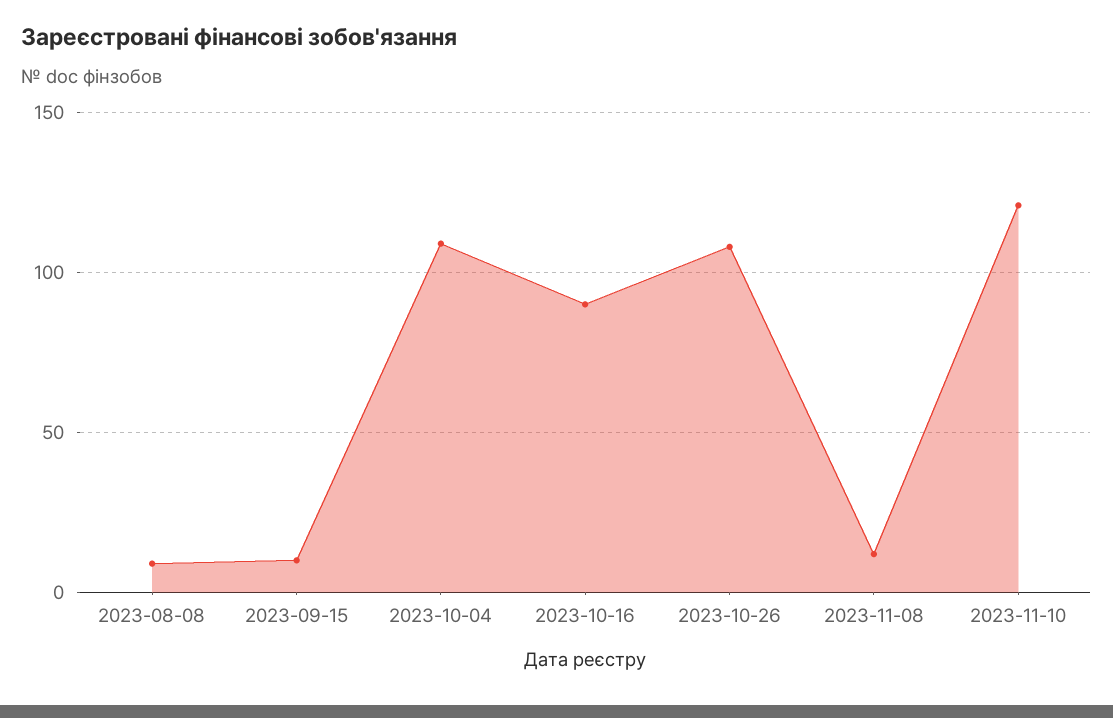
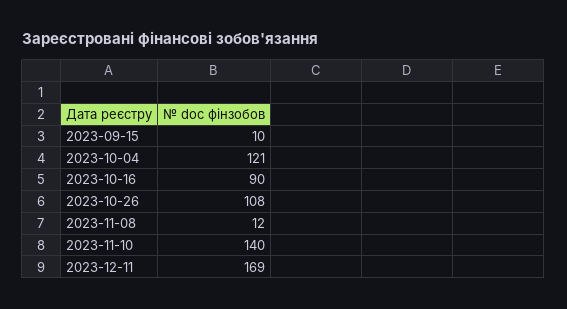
2023-08-08: 10 -> none
2023-10-04: 110 -> 121
2023-11-10: 120 -> 140
2023-12-11: none -> 169

